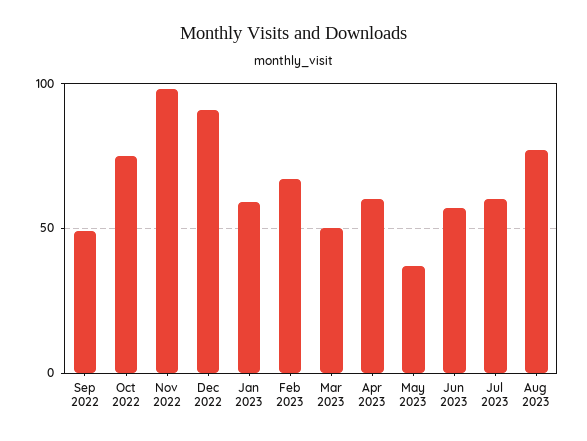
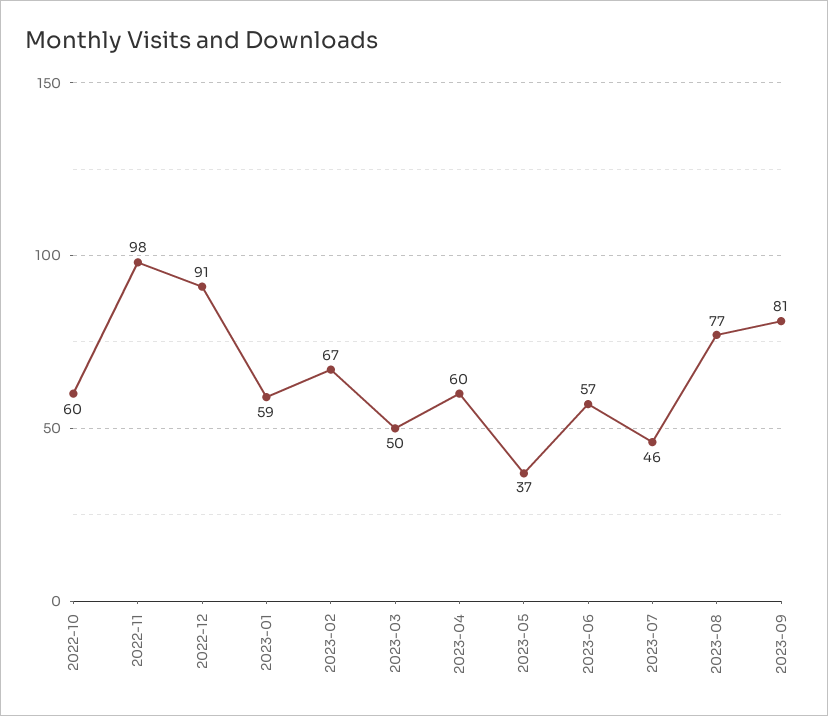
Sep 2022: 50 -> none
Oct 2022: 75 -> 60
Jul 2023: 60 -> 46
2023-09: none -> 81

